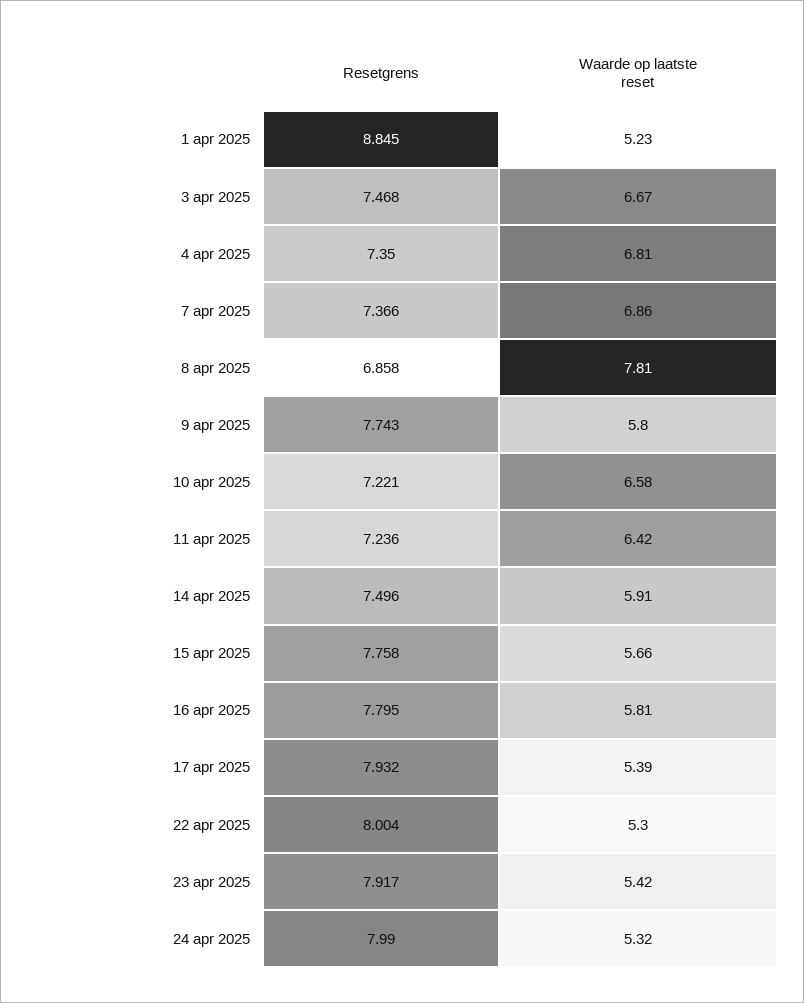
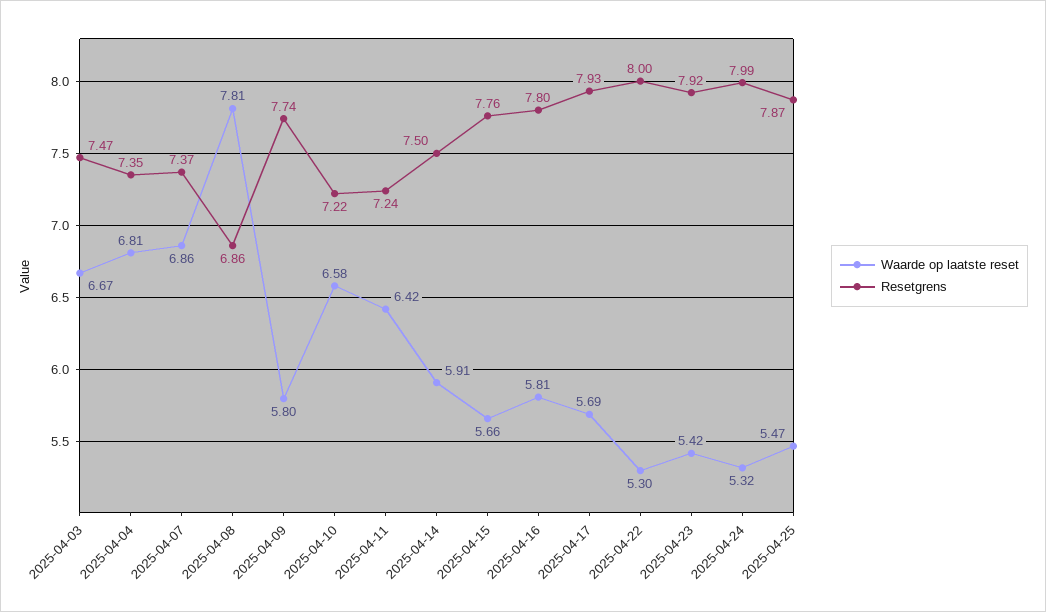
Resetgrens, 1 apr 2025: 8.845 -> none
Waarde op laatste reset, 1 apr 2025: 5.23 -> none
Waarde op laatste reset, 17 apr 2025: 5.39 -> 5.69
Waarde op laatste reset, 2025-04-25: none -> 5.47
Resetgrens, 2025-04-25: none -> 7.87

